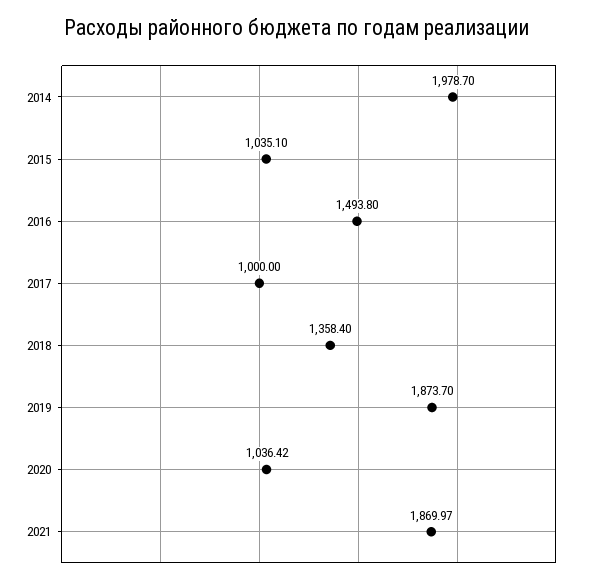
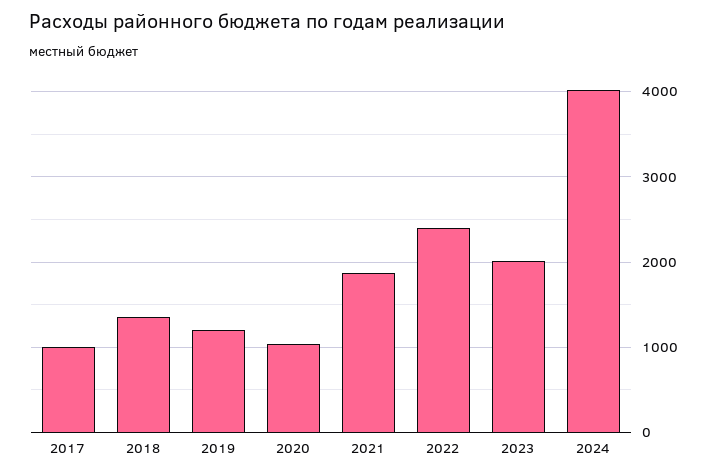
2014: 1978.7 -> none
2015: 1035.1 -> none
2016: 1493.8 -> none
2019: 1873.7 -> 1200
2022: none -> 2400
2023: none -> 2000
2024: none -> 4000

